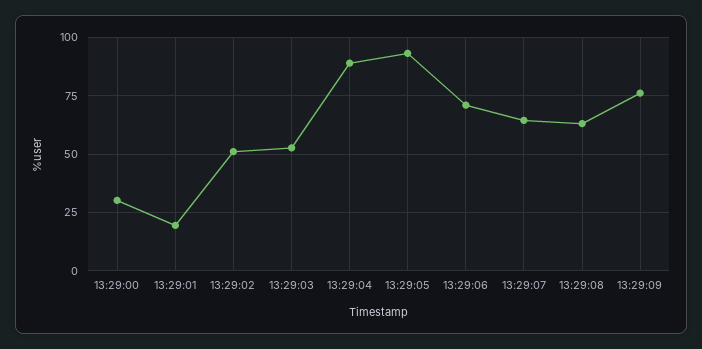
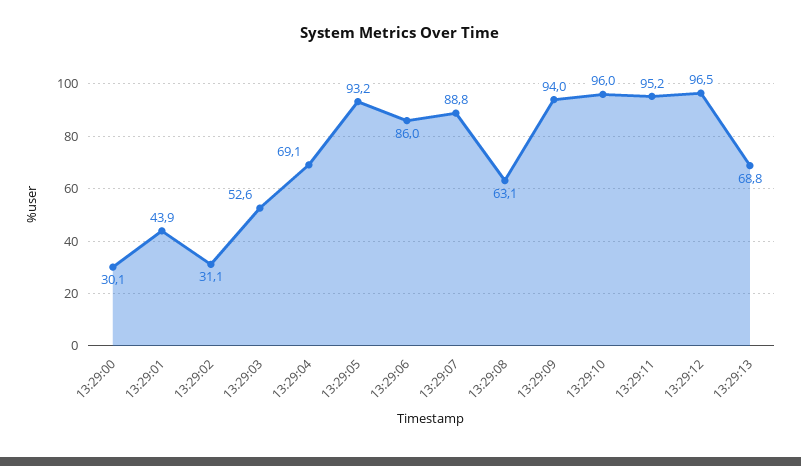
13:29:01: 20 -> 43.9
13:29:02: 50 -> 31.1
13:29:04: 90 -> 69.1
13:29:06: 70 -> 86
13:29:07: 65 -> 88.8
13:29:09: 75 -> 94
13:29:10: none -> 96
13:29:11: none -> 95.2
13:29:12: none -> 96.5
13:29:13: none -> 68.8

